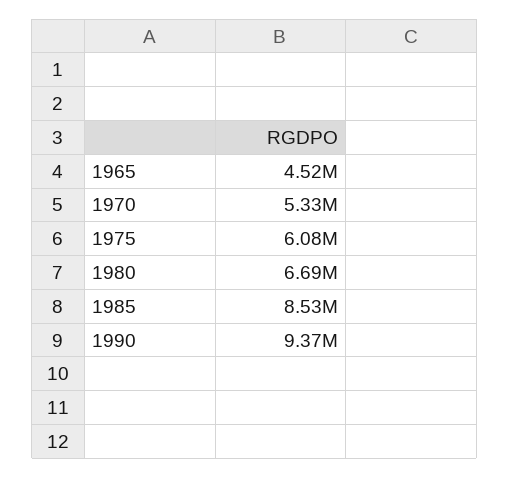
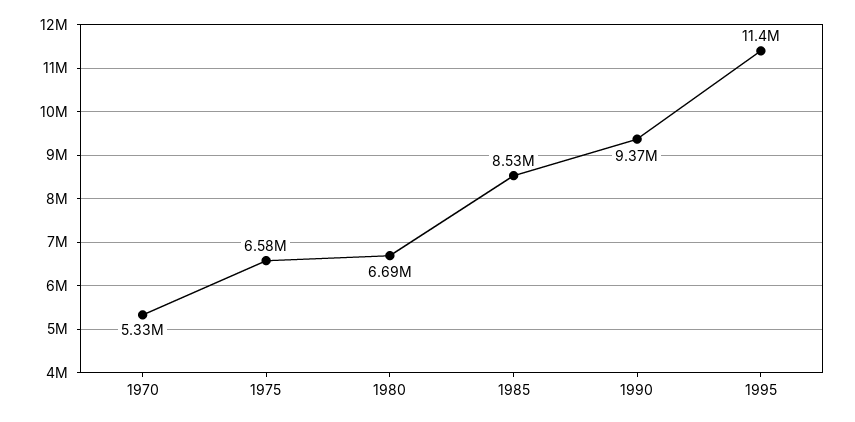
1965: 4520000 -> none
1975: 6080000 -> 6580000
1995: none -> 11400000

